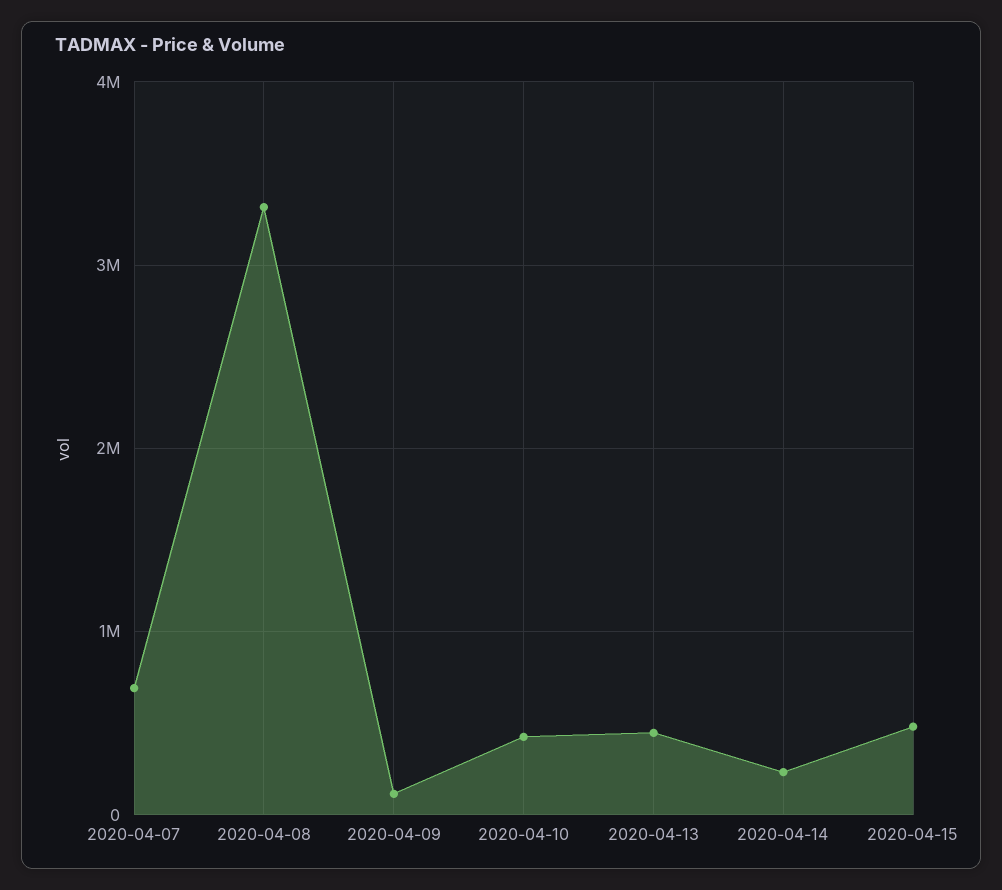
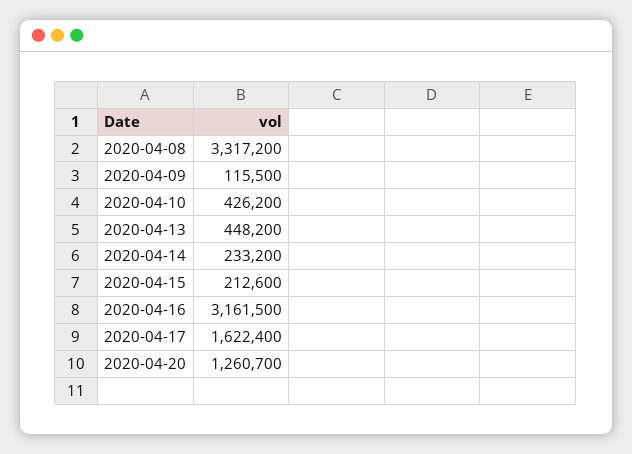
2020-04-07: 700000 -> none
2020-04-15: 500000 -> 212600
2020-04-16: none -> 3161500
2020-04-17: none -> 1622400
2020-04-20: none -> 1260700

